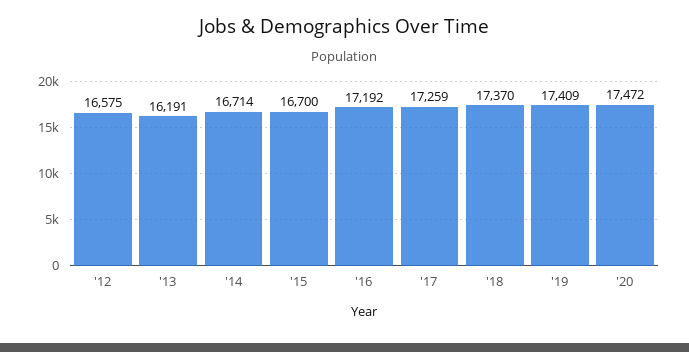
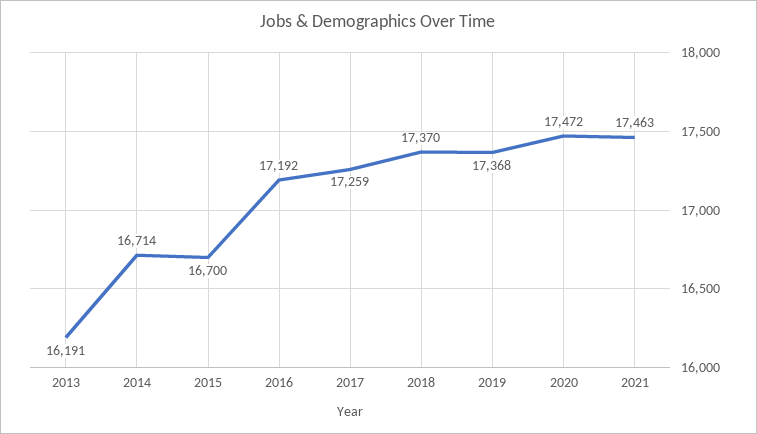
'12: 16575 -> none
'19: 17409 -> 17368
2021: none -> 17463

